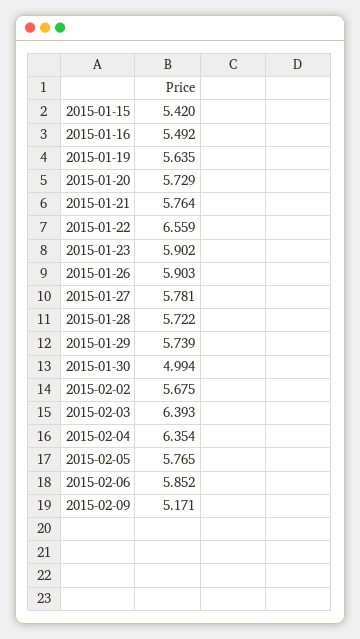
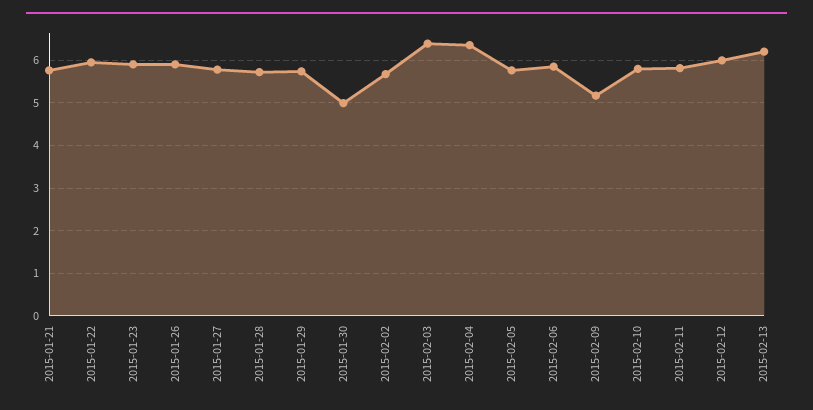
2015-01-15: 5.42 -> none
2015-01-16: 5.492 -> none
2015-01-19: 5.635 -> none
2015-01-20: 5.729 -> none
2015-01-22: 6.559 -> 6
2015-02-10: none -> 5.8
2015-02-11: none -> 5.8
2015-02-12: none -> 6
2015-02-13: none -> 6.2

